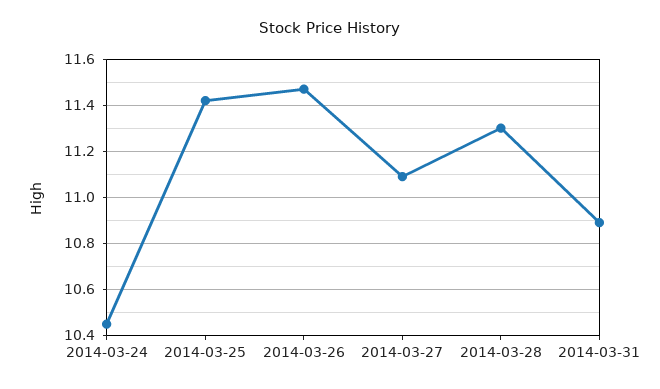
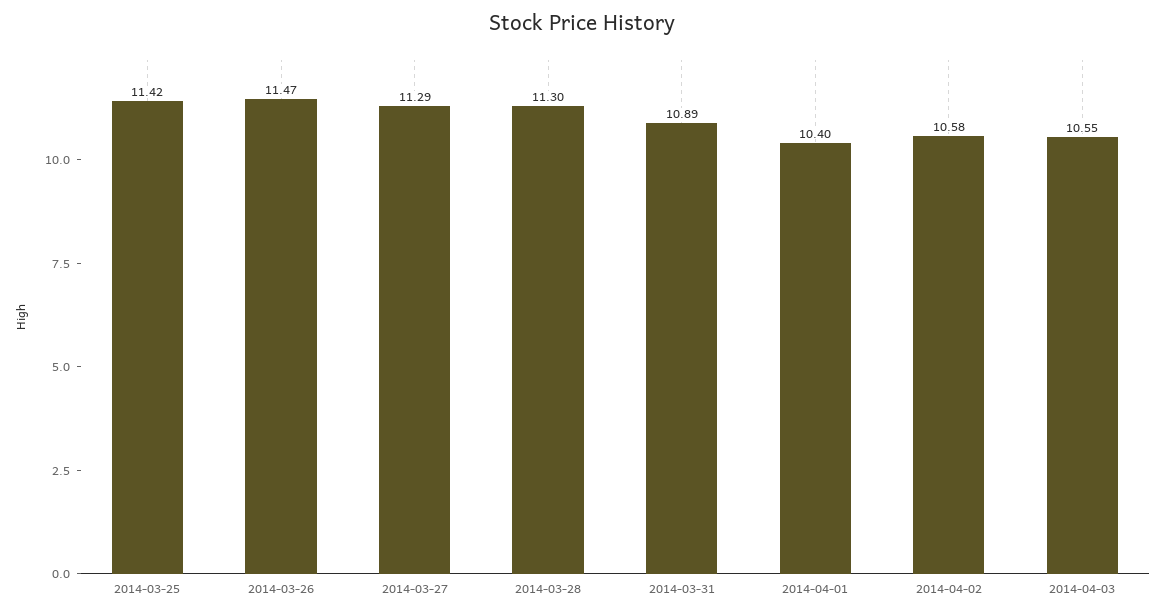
2014-03-24: 10.45 -> none
2014-03-27: 11.1 -> 11.29
2014-04-01: none -> 10.4
2014-04-02: none -> 10.58
2014-04-03: none -> 10.55

